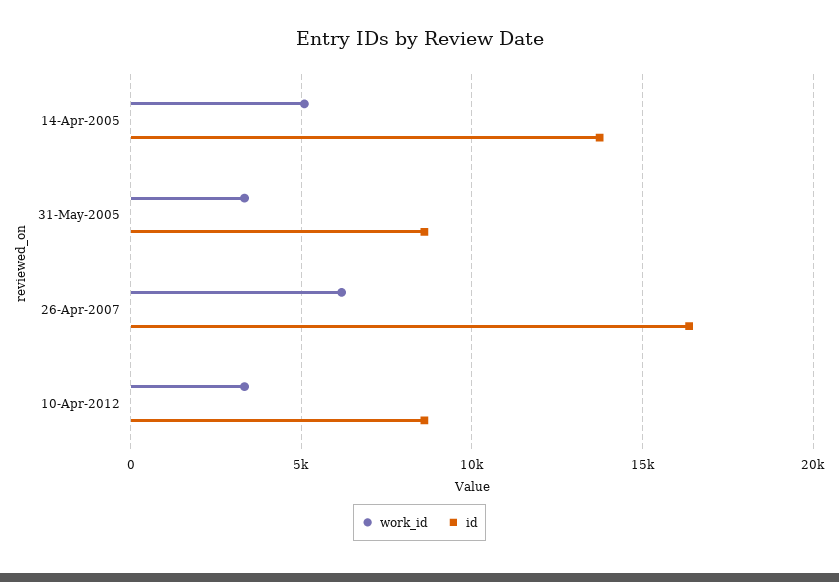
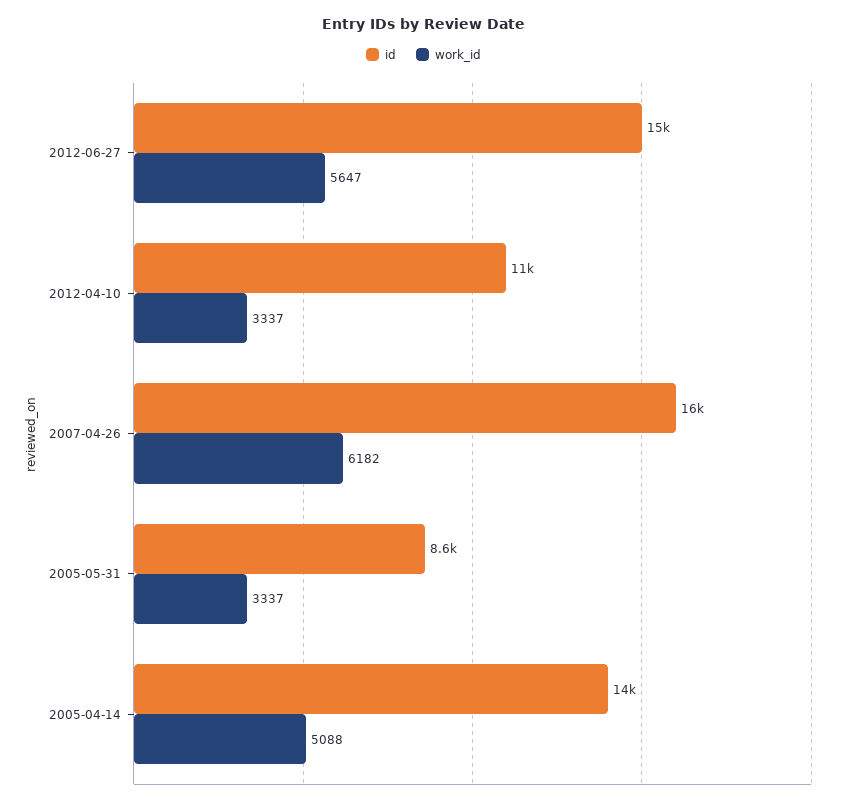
id, 10-Apr-2012: 8500 -> 11000
id, 2012-06-27: none -> 15000
work_id, 2012-06-27: none -> 5647

